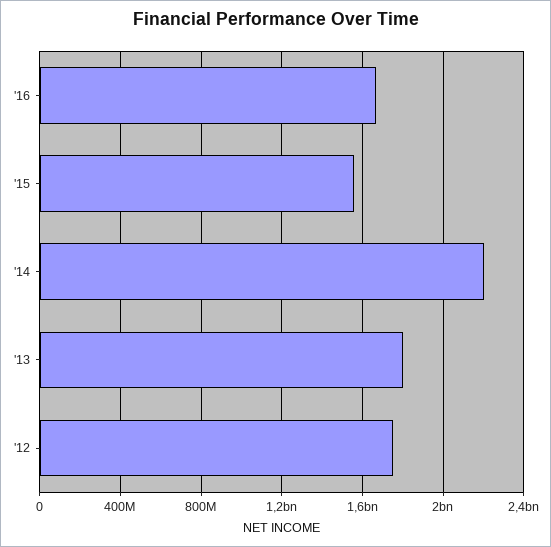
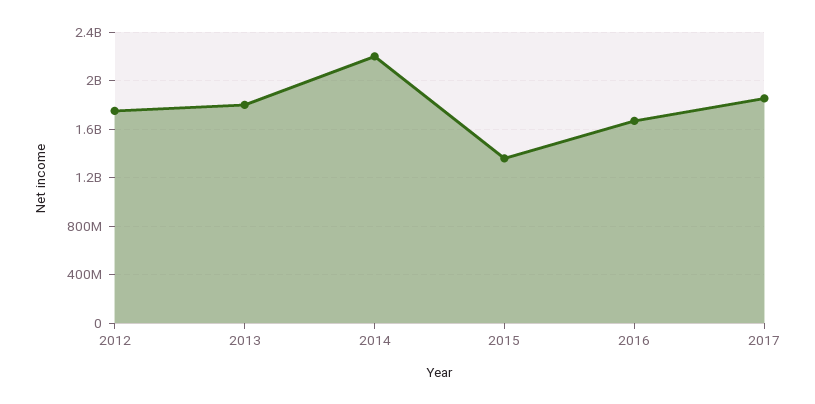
'15: 1550000000 -> 1350000000
2017: none -> 1850000000

